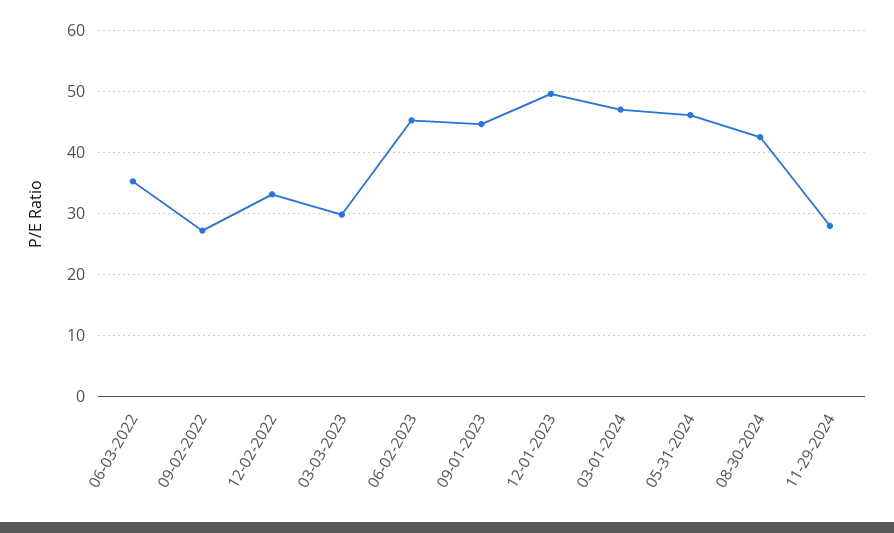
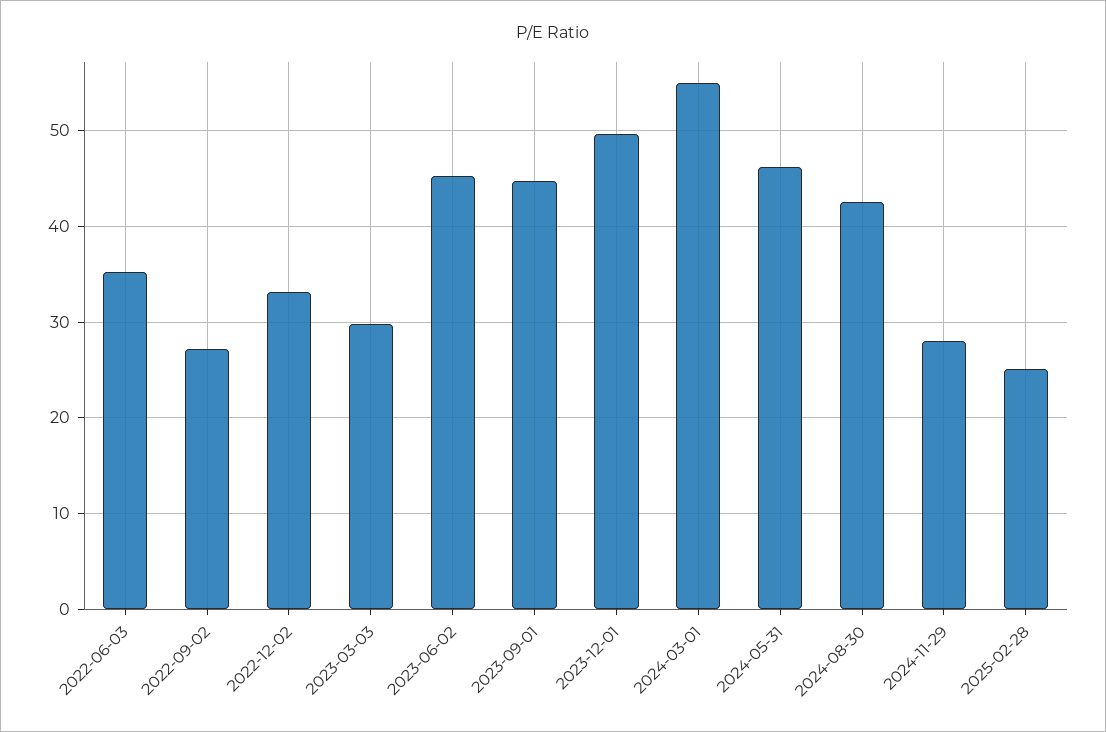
03-01-2024: 47 -> 55
2025-02-28: none -> 25

